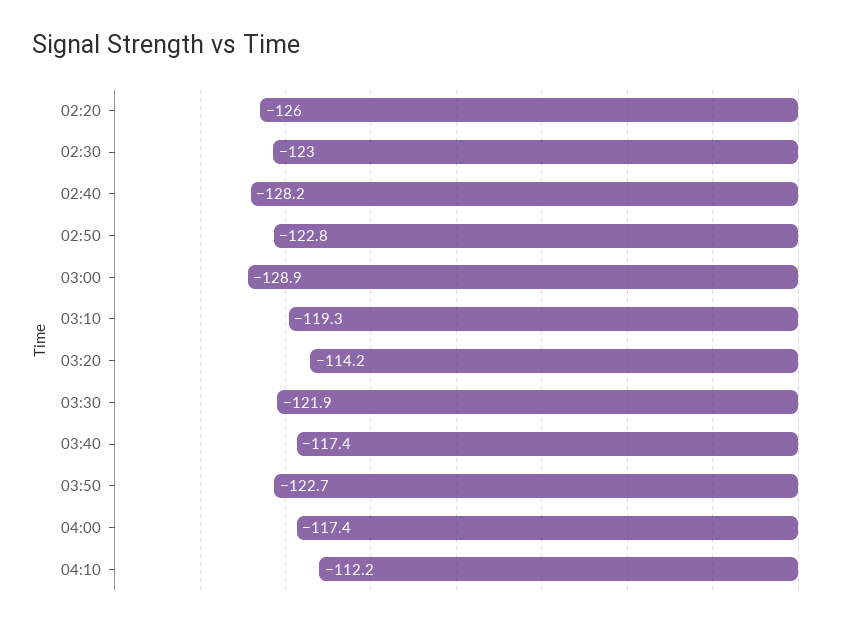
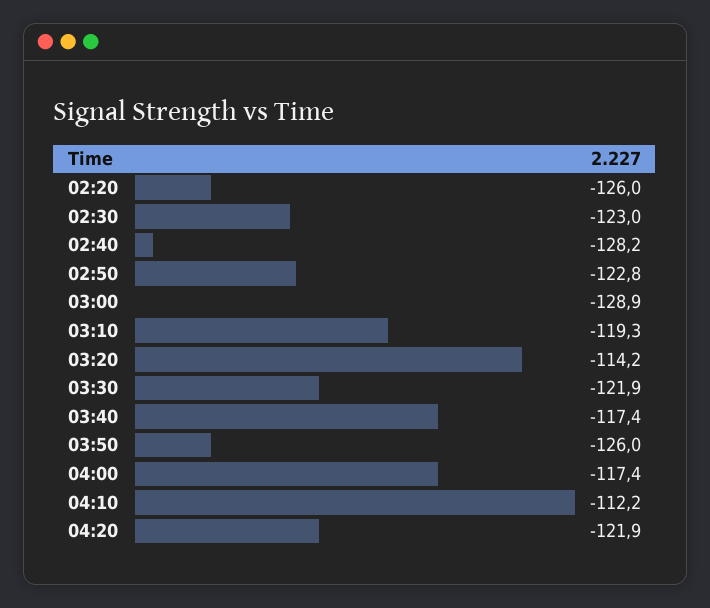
03:50: -122.7 -> -126
04:20: none -> -121.9

